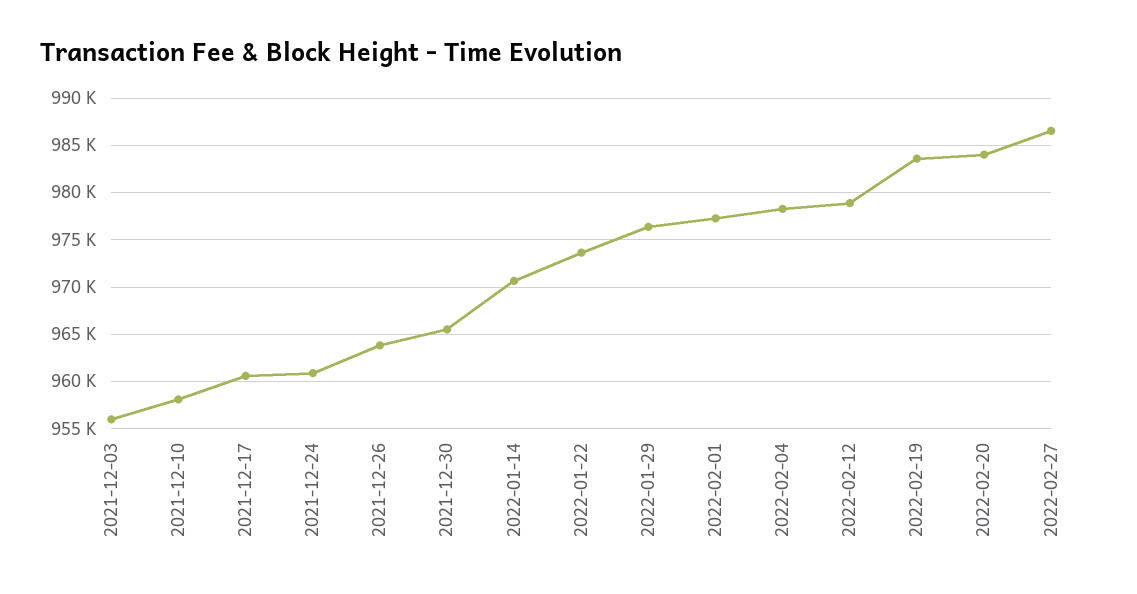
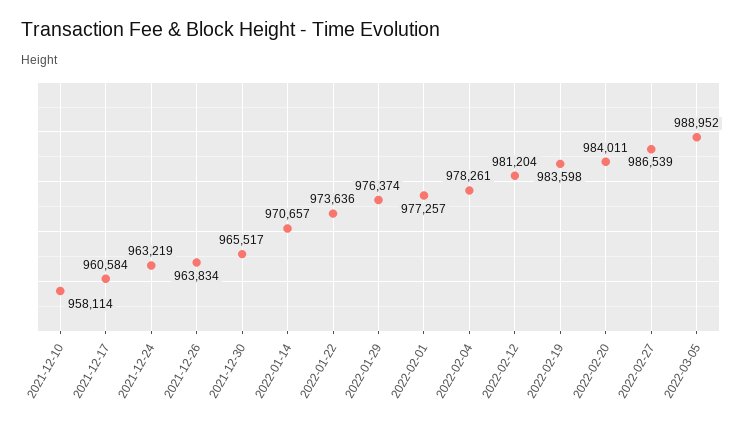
2021-12-03: 956000 -> none
2021-12-24: 961000 -> 963219
2022-02-12: 979000 -> 981204
2022-03-05: none -> 988952

